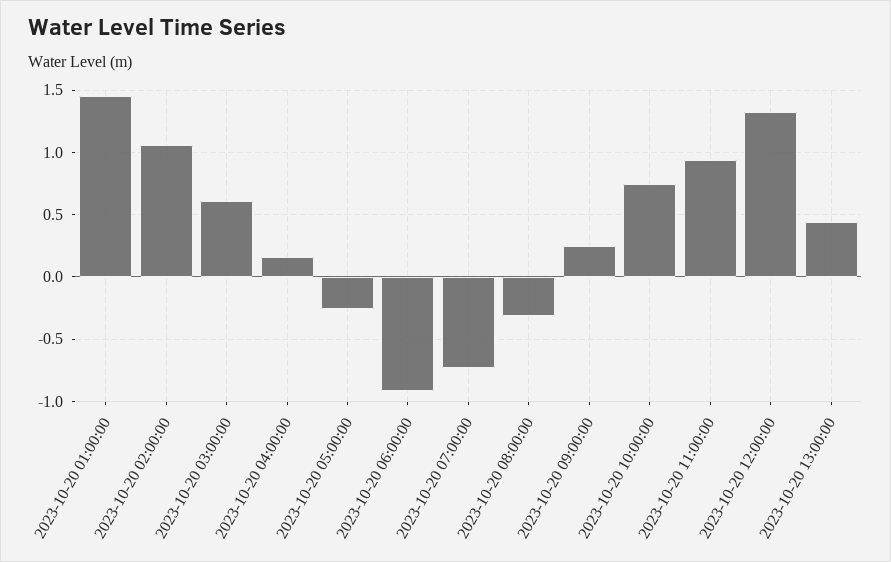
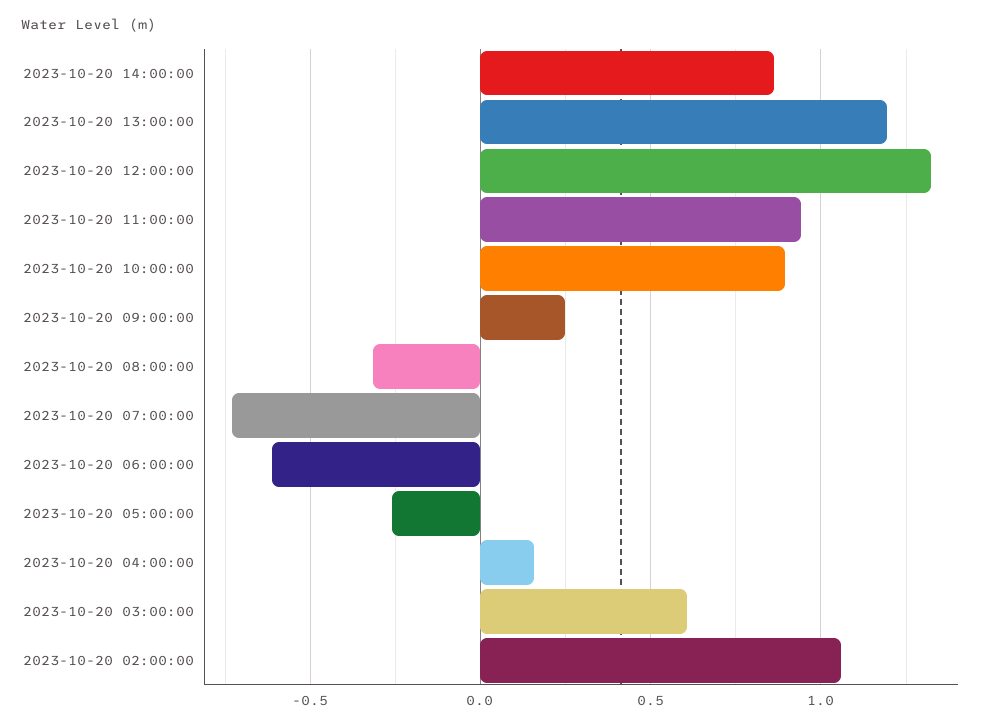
2023-10-20 01:00:00: 1.45 -> none
2023-10-20 06:00:00: -0.9 -> -0.6
2023-10-20 10:00:00: 0.75 -> 0.9
2023-10-20 13:00:00: 0.45 -> 1.2
2023-10-20 14:00:00: none -> 0.85

